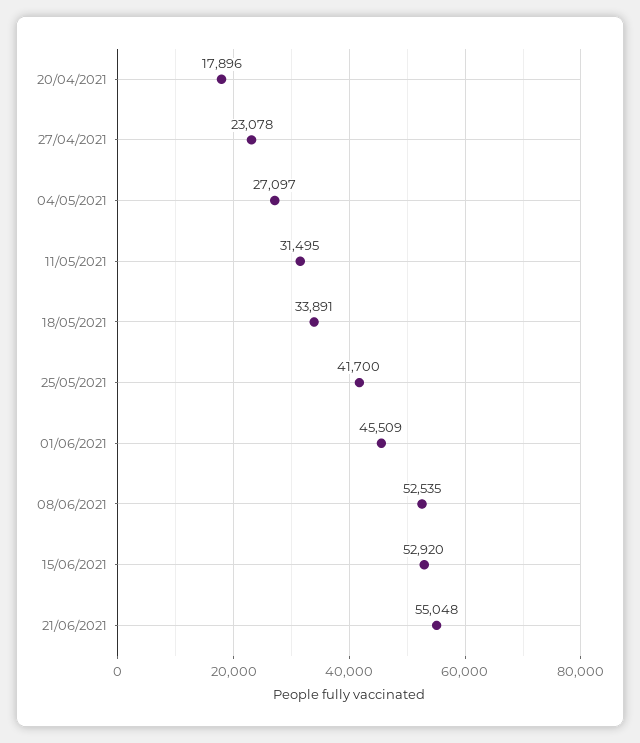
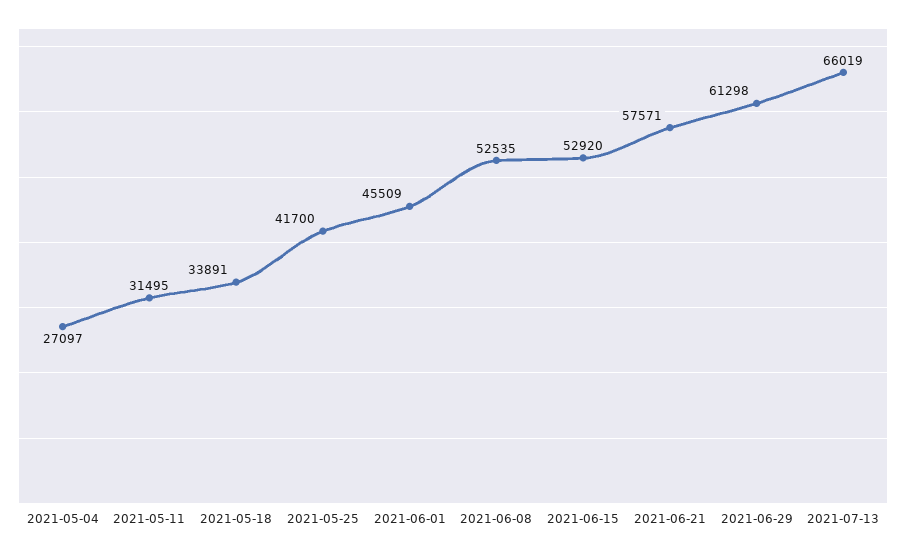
20/04/2021: 17896 -> none
27/04/2021: 23078 -> none
21/06/2021: 55048 -> 57571
2021-06-29: none -> 61298
2021-07-13: none -> 66019

